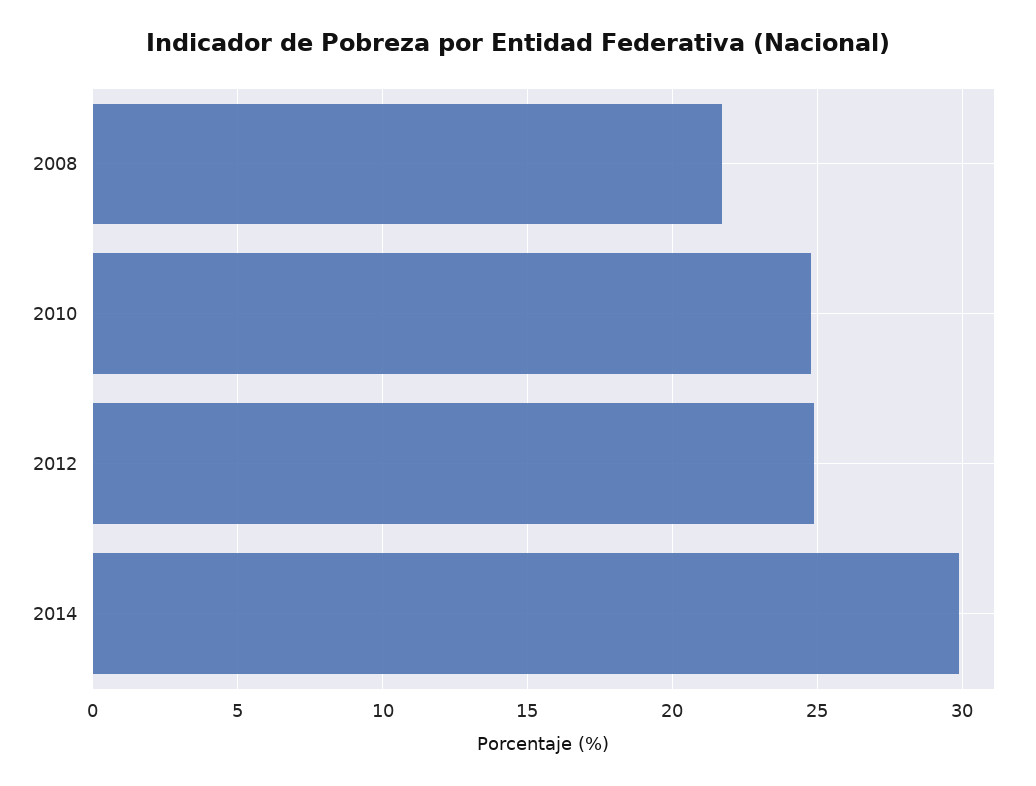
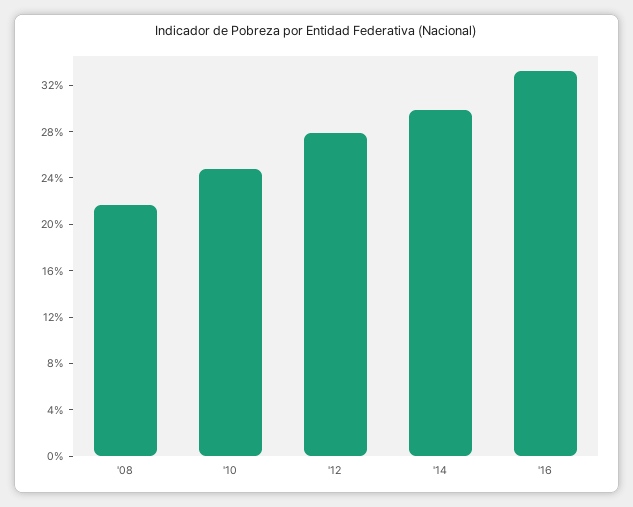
2012: 25 -> 28
'16: none -> 33

